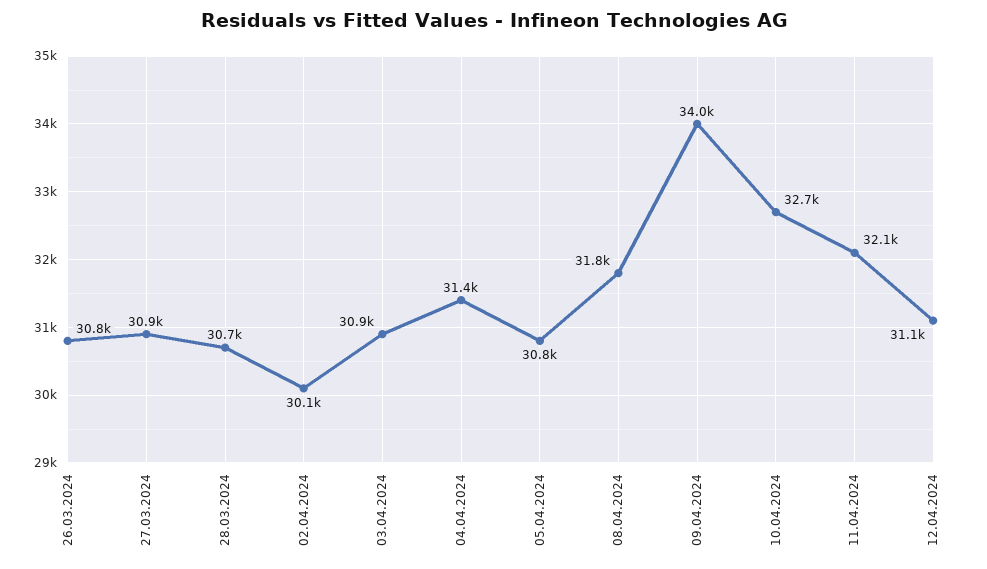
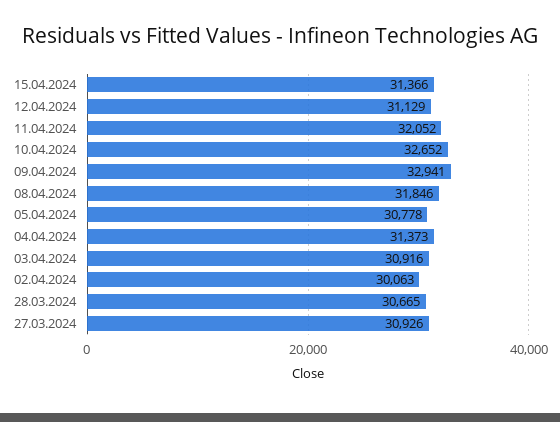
26.03.2024: 30800 -> none
09.04.2024: 34000 -> 32941
15.04.2024: none -> 31366

